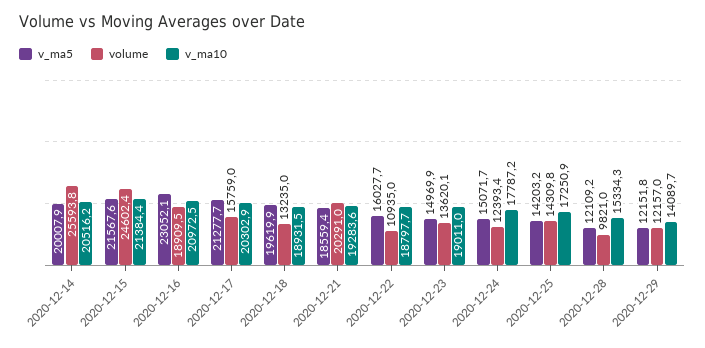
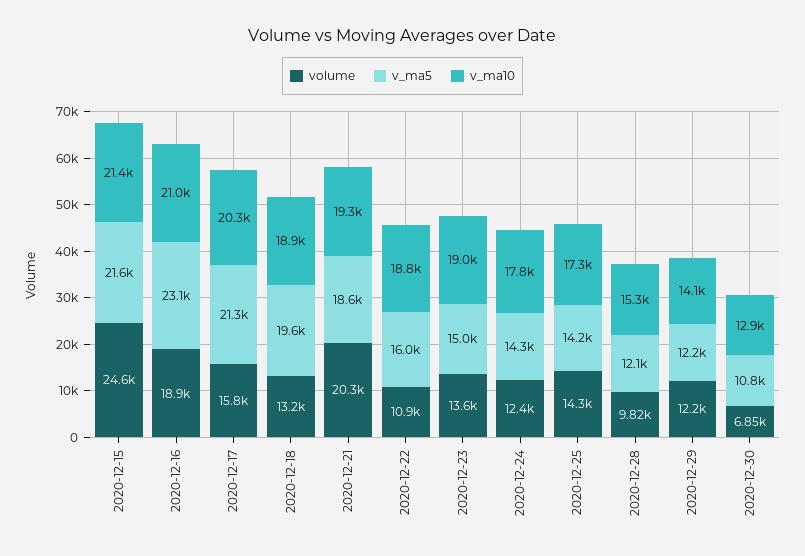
v_ma5, 2020-12-14: 20007.9 -> none
volume, 2020-12-14: 25593.8 -> none
v_ma10, 2020-12-14: 20516.2 -> none
v_ma5, 2020-12-24: 15071.7 -> 14300
volume, 2020-12-30: none -> 6850
v_ma5, 2020-12-30: none -> 10800
v_ma10, 2020-12-30: none -> 12900

